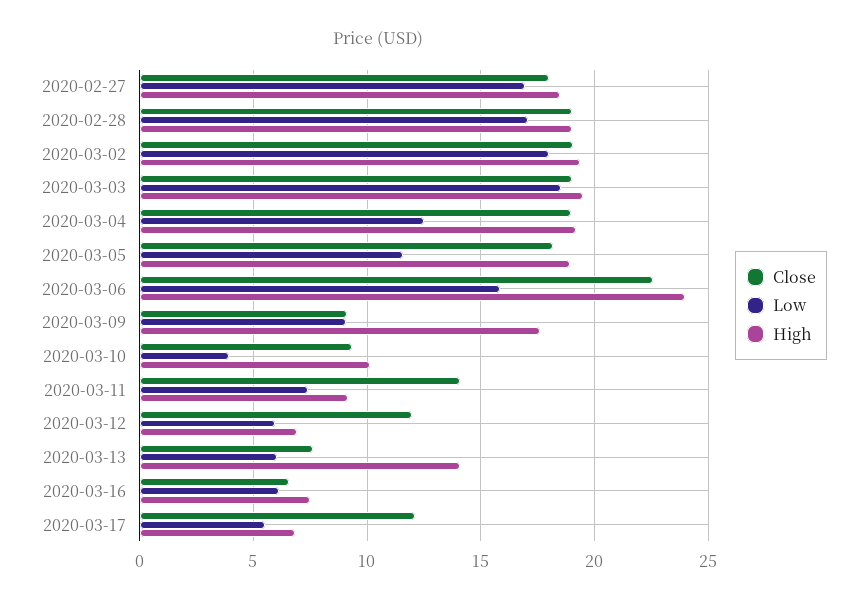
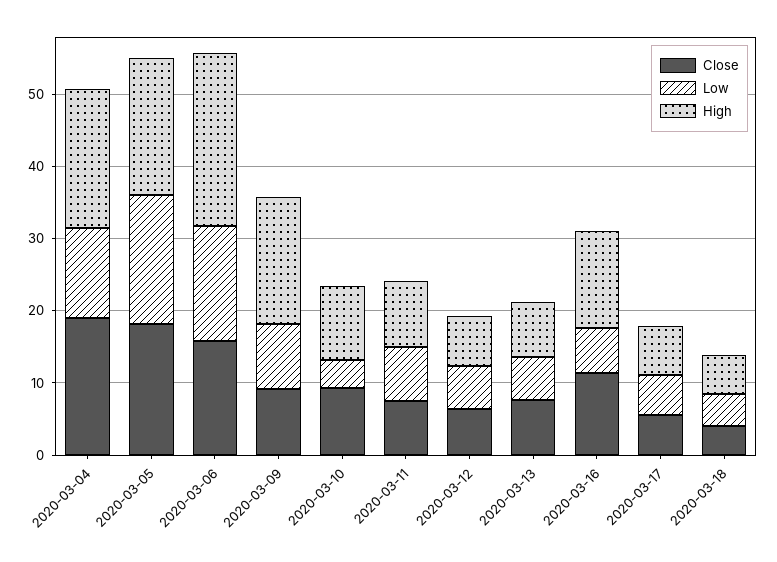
Close, 2020-02-27: 18 -> none
Low, 2020-02-27: 17 -> none
High, 2020-02-27: 18.5 -> none
Close, 2020-02-28: 19 -> none
Low, 2020-02-28: 17 -> none
High, 2020-02-28: 19 -> none
Close, 2020-03-02: 19 -> none
Low, 2020-03-02: 18 -> none
High, 2020-03-02: 19.5 -> none
Close, 2020-03-03: 19 -> none
Low, 2020-03-03: 18.5 -> none
High, 2020-03-03: 19.5 -> none
Low, 2020-03-05: 11.5 -> 18
Close, 2020-03-06: 22.5 -> 16
Close, 2020-03-11: 14 -> 8
Close, 2020-03-12: 12 -> 6
High, 2020-03-13: 14 -> 8
Close, 2020-03-16: 6.5 -> 12
High, 2020-03-16: 7.5 -> 14
Close, 2020-03-17: 12 -> 6
Close, 2020-03-18: none -> 4
Low, 2020-03-18: none -> 4
High, 2020-03-18: none -> 6

